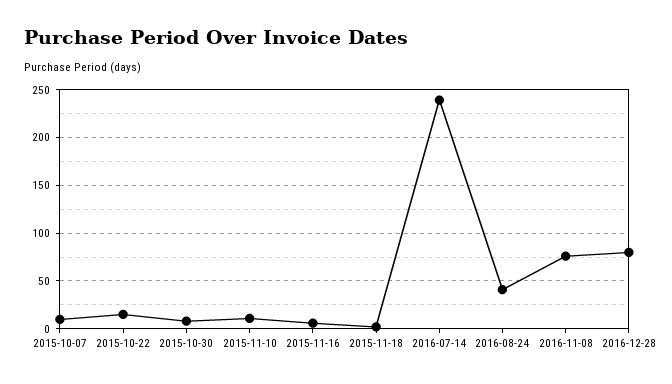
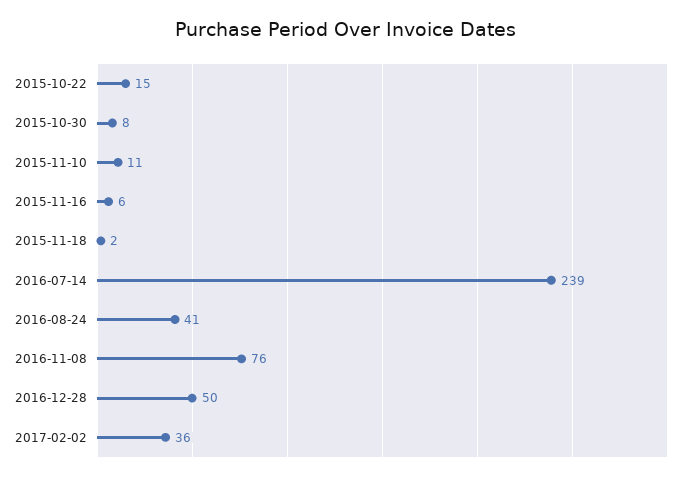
2015-10-07: 10 -> none
2016-12-28: 80 -> 50
2017-02-02: none -> 36

